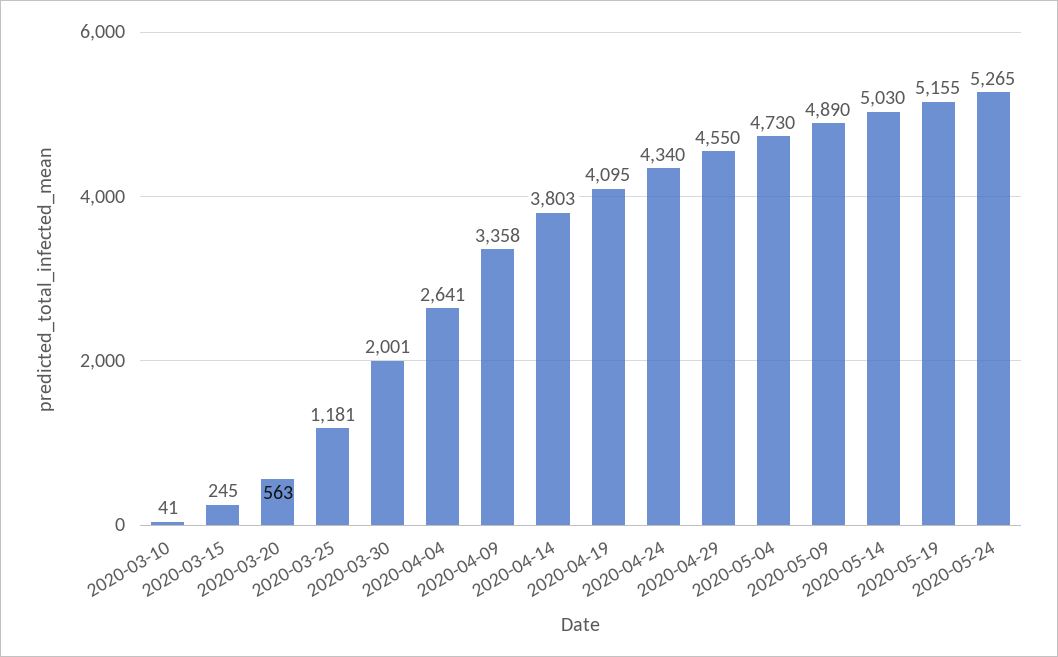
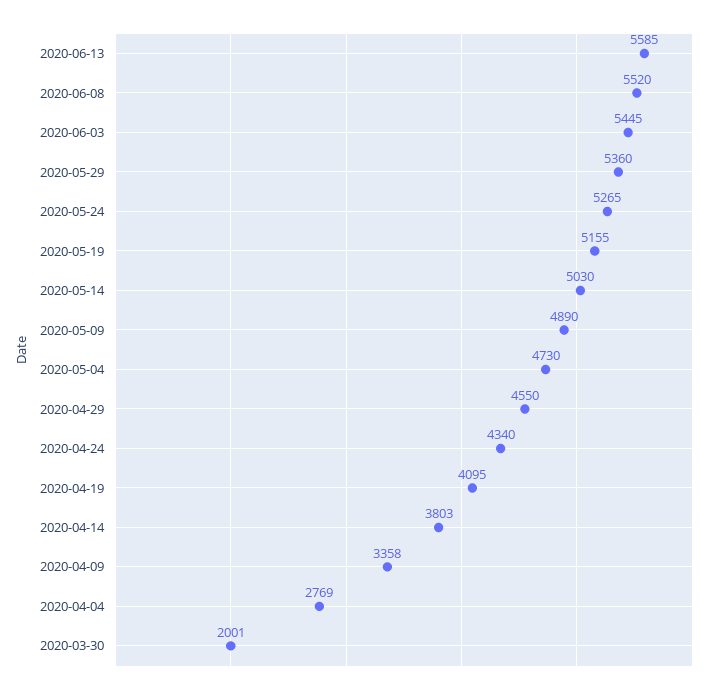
2020-03-10: 41 -> none
2020-03-15: 245 -> none
2020-03-20: 563 -> none
2020-03-25: 1181 -> none
2020-04-04: 2641 -> 2769
2020-06-13: none -> 5585
2020-06-08: none -> 5520
2020-06-03: none -> 5445
2020-05-29: none -> 5360

